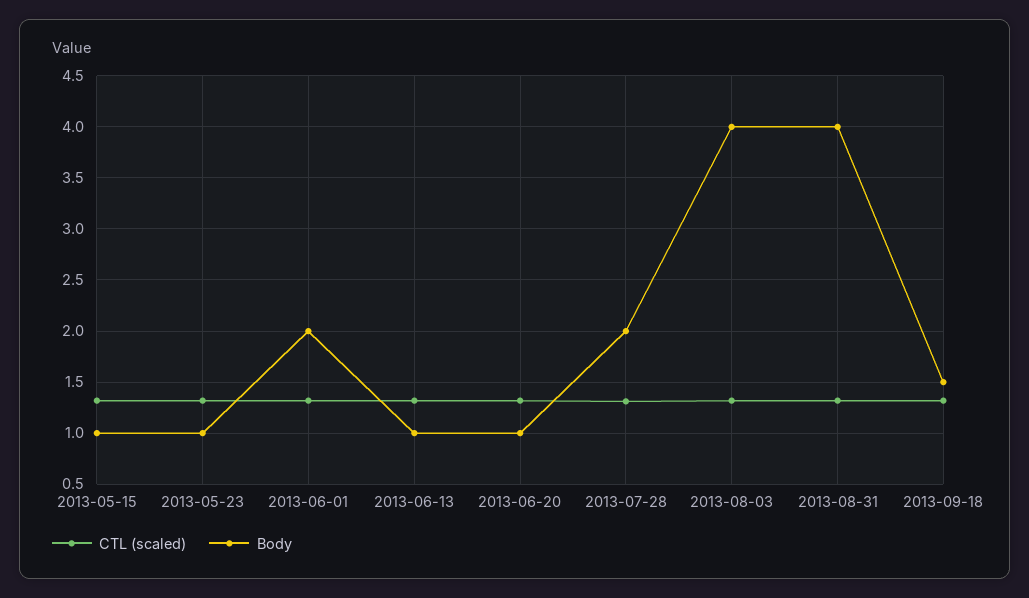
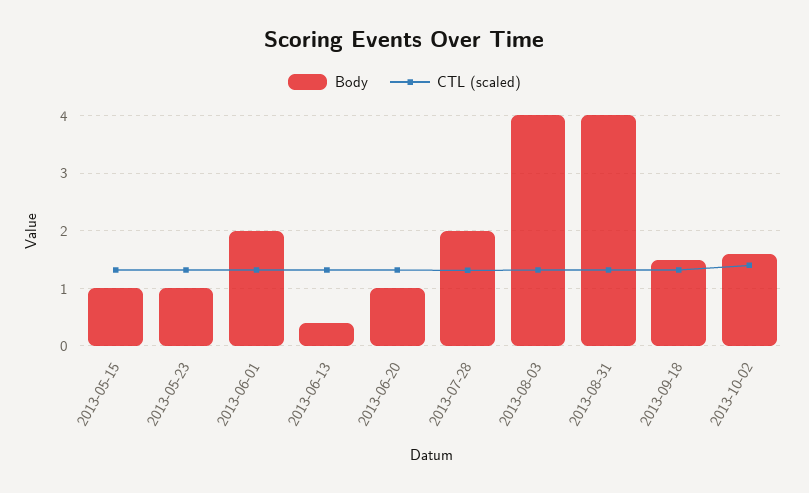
Body, 2013-06-13: 1 -> 0.4
Body, 2013-10-02: none -> 1.6
CTL (scaled), 2013-10-02: none -> 1.4

